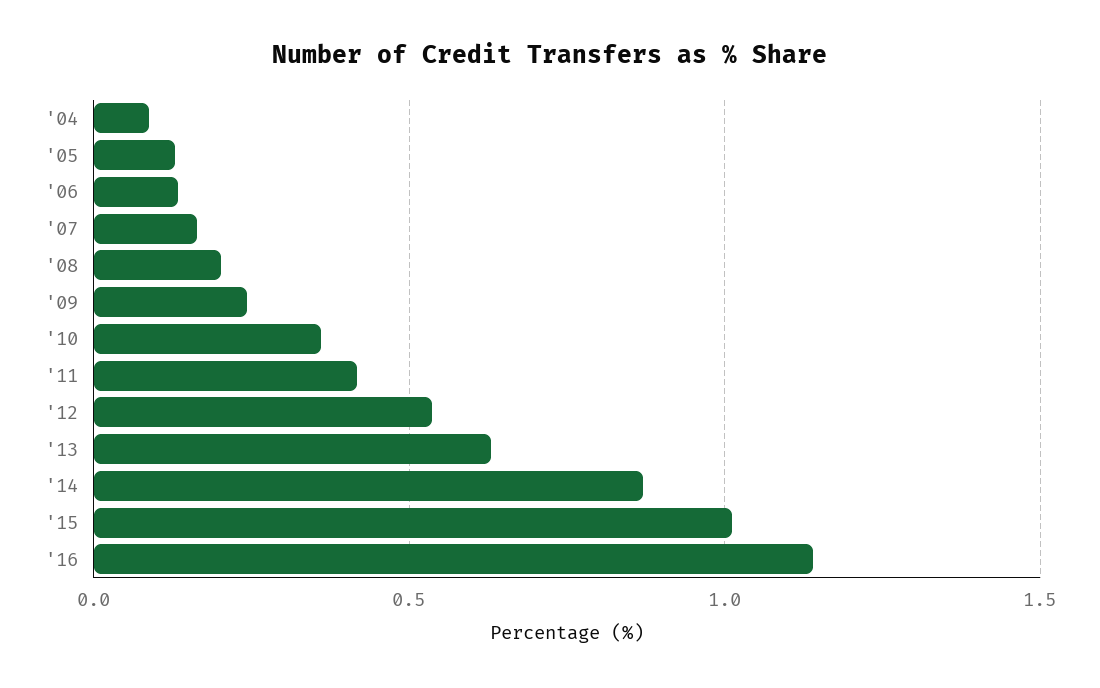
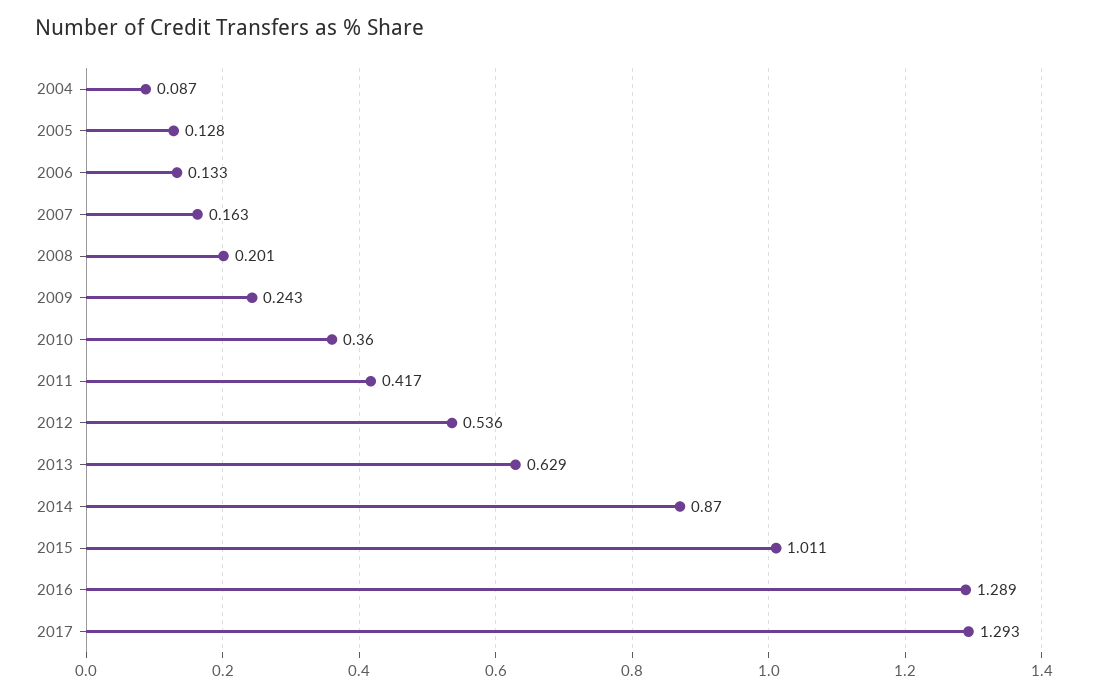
'16: 1.15 -> 1.289
2017: none -> 1.293

